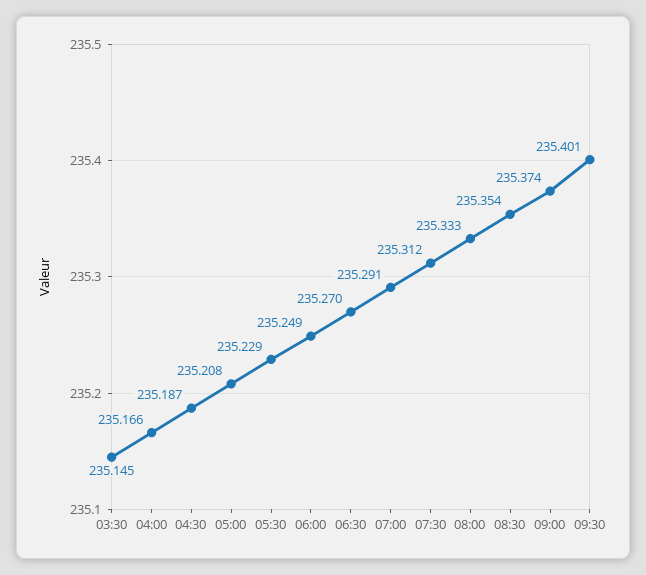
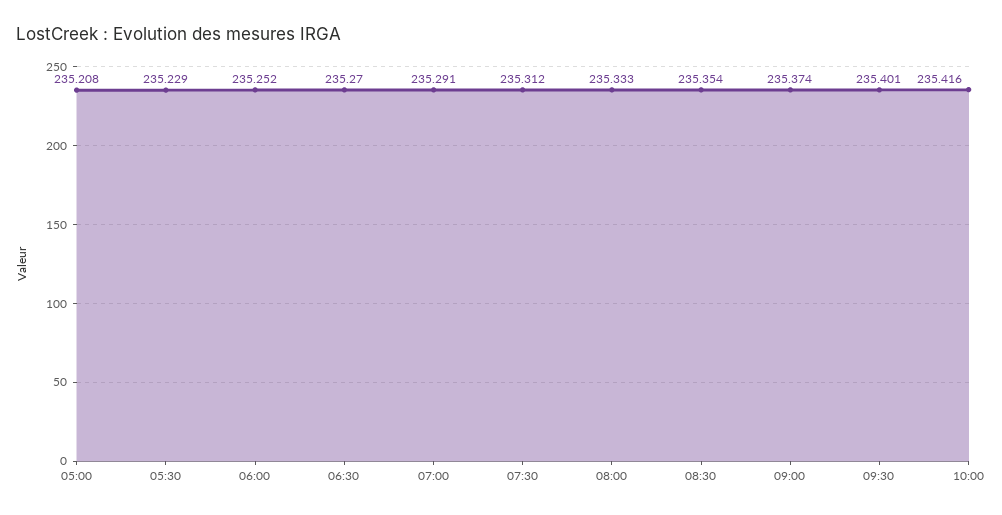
03:30: 235.145 -> none
04:00: 235.166 -> none
04:30: 235.187 -> none
06:00: 235.249 -> 235.252
10:00: none -> 235.416

